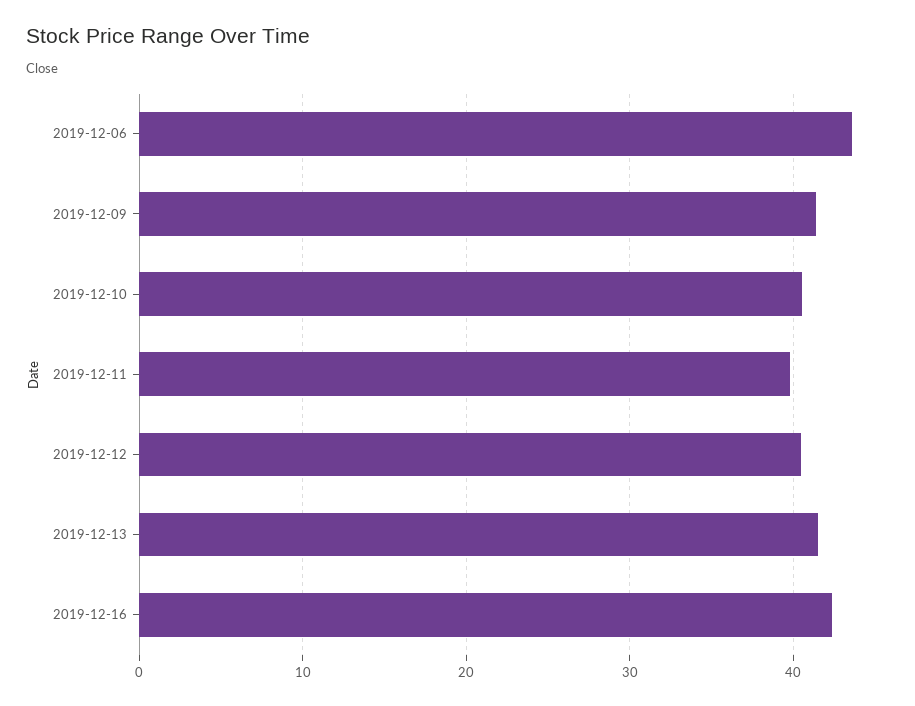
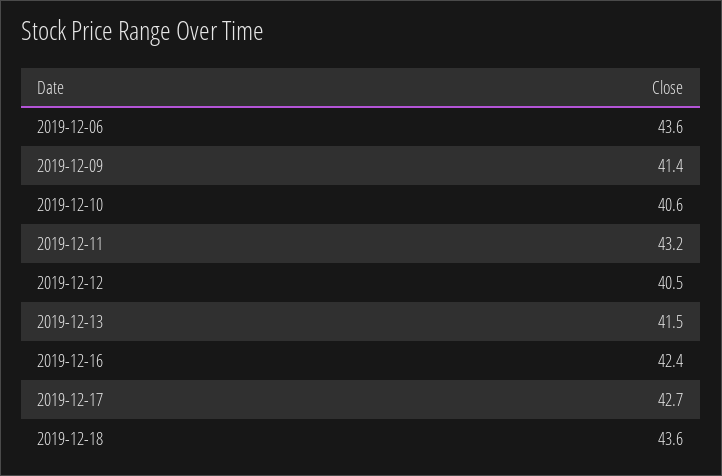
2019-12-11: 40 -> 43.2
2019-12-17: none -> 42.7
2019-12-18: none -> 43.6

